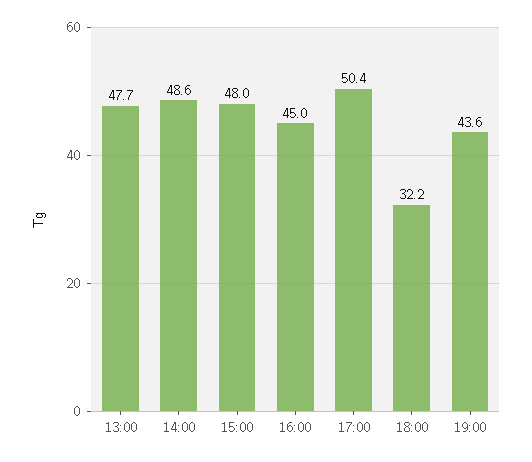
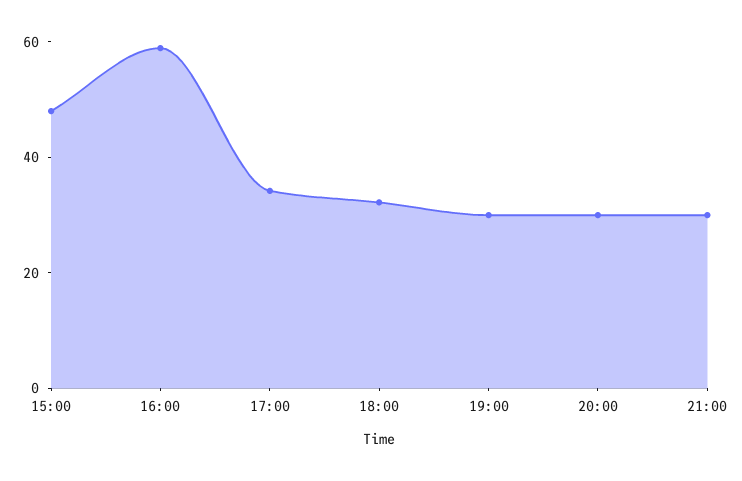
13:00: 47.7 -> none
14:00: 48.6 -> none
16:00: 45 -> 60
17:00: 50.4 -> 35
19:00: 43.6 -> 30
20:00: none -> 30
21:00: none -> 30

